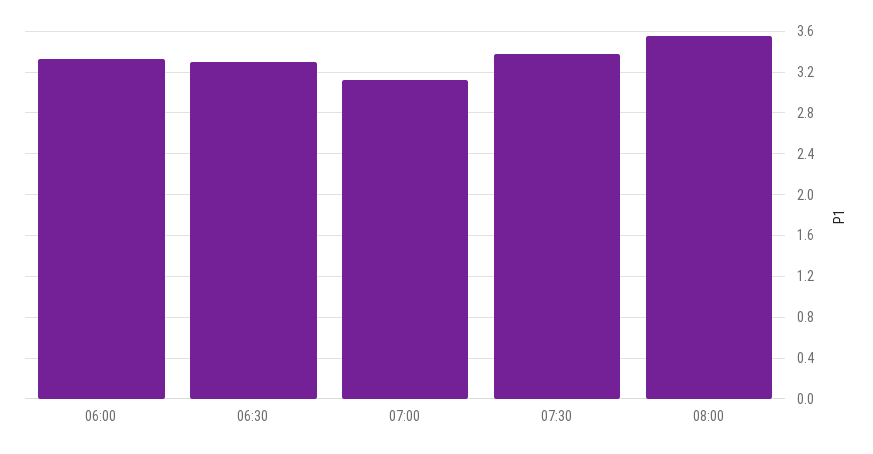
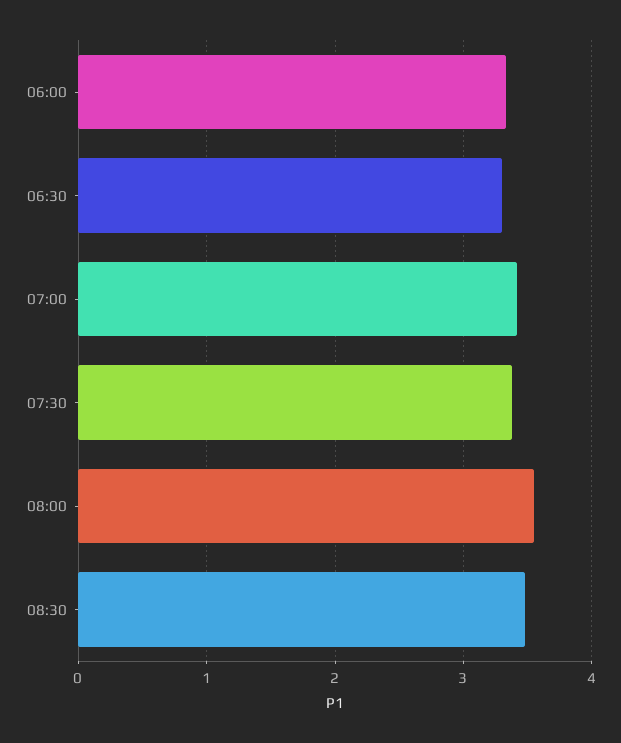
07:00: 3.1 -> 3.4
08:30: none -> 3.5

